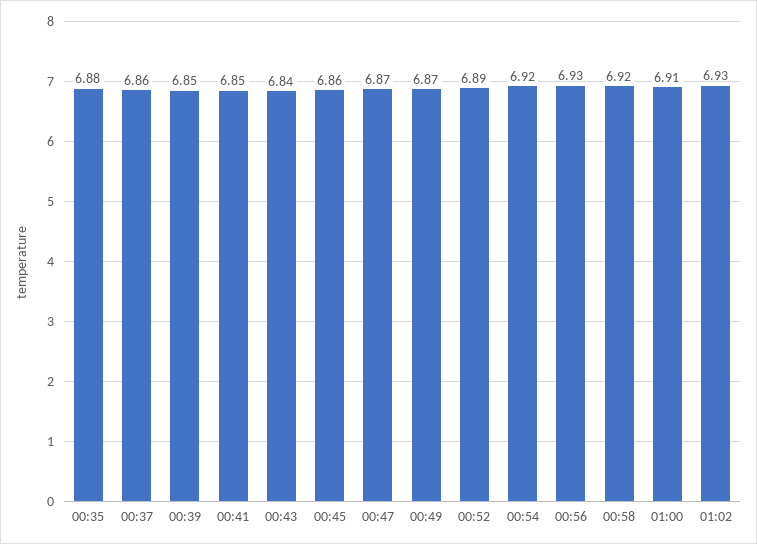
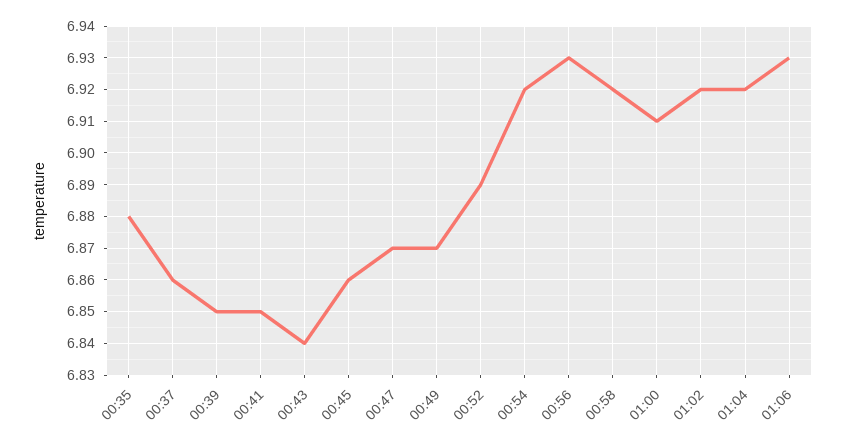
01:02: 6.93 -> 6.92
01:04: none -> 6.92
01:06: none -> 6.93

